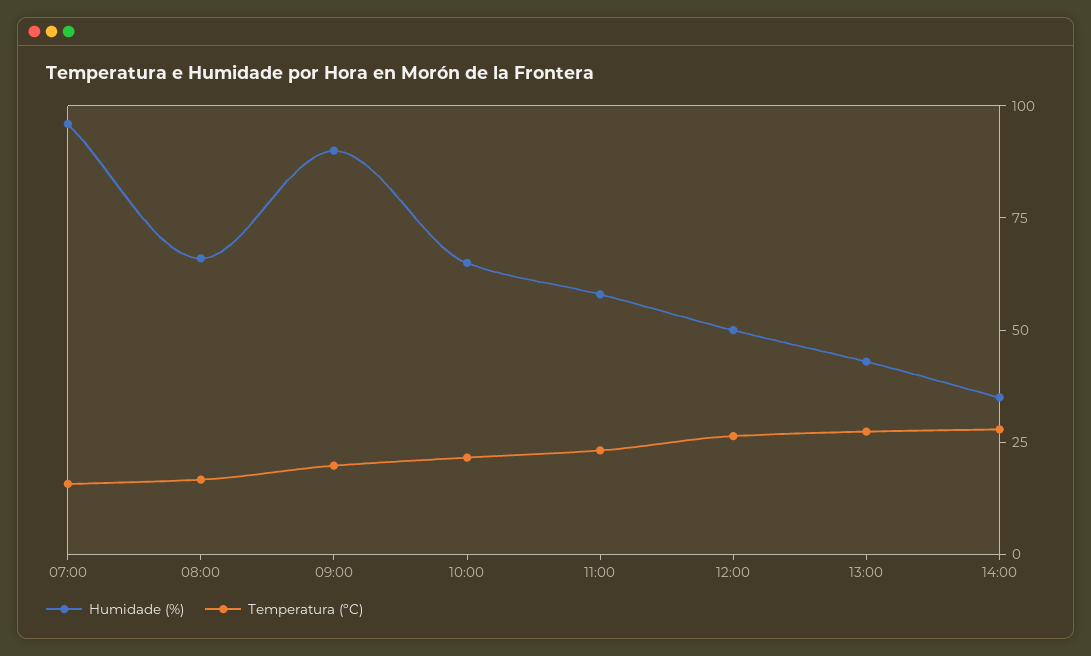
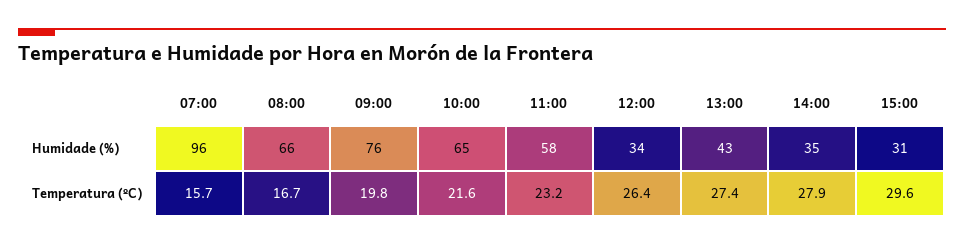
Humidade (%), 09:00: 90 -> 76
Humidade (%), 12:00: 50 -> 34
Humidade (%), 15:00: none -> 31
Temperatura (ºC), 15:00: none -> 29.6

